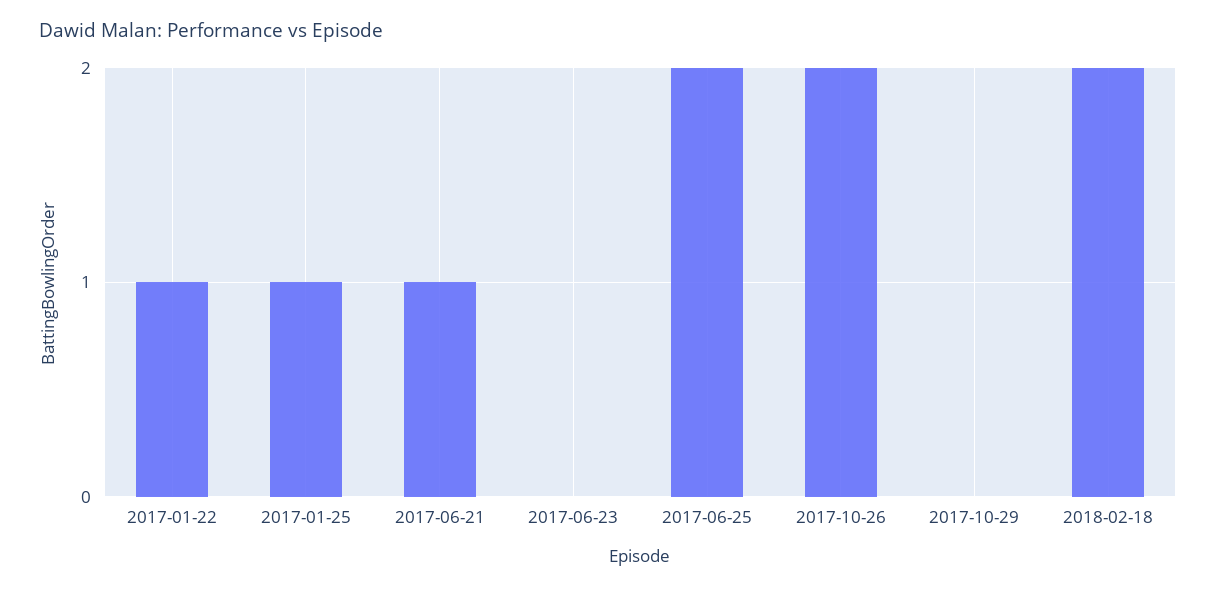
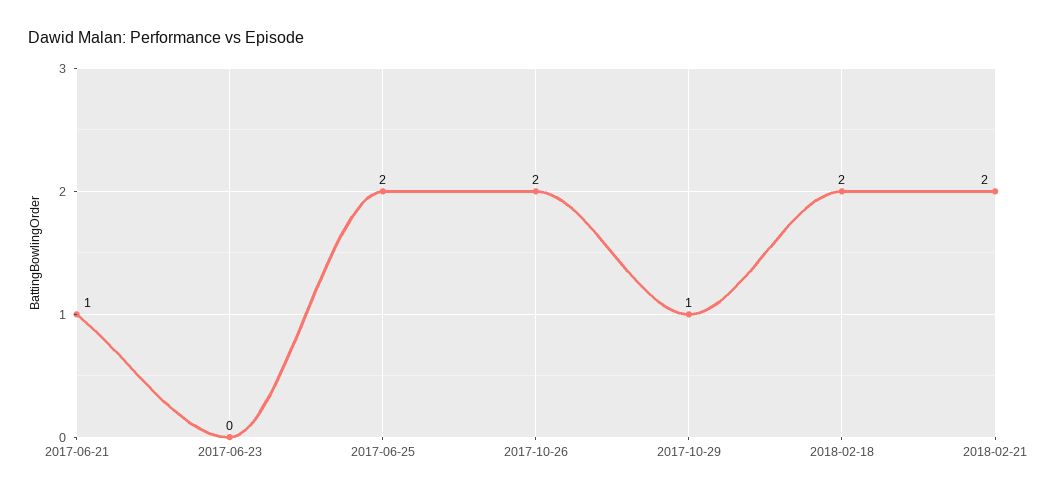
2017-01-22: 1 -> none
2017-01-25: 1 -> none
2017-10-29: 0 -> 1
2018-02-21: none -> 2

